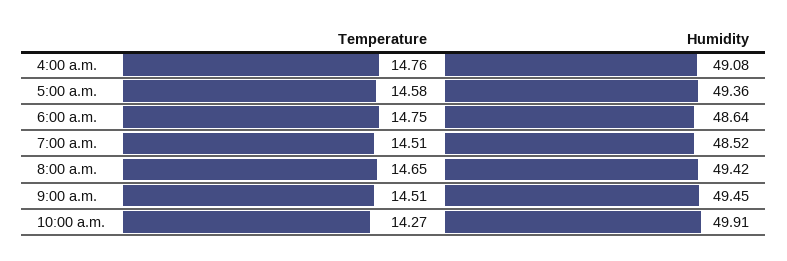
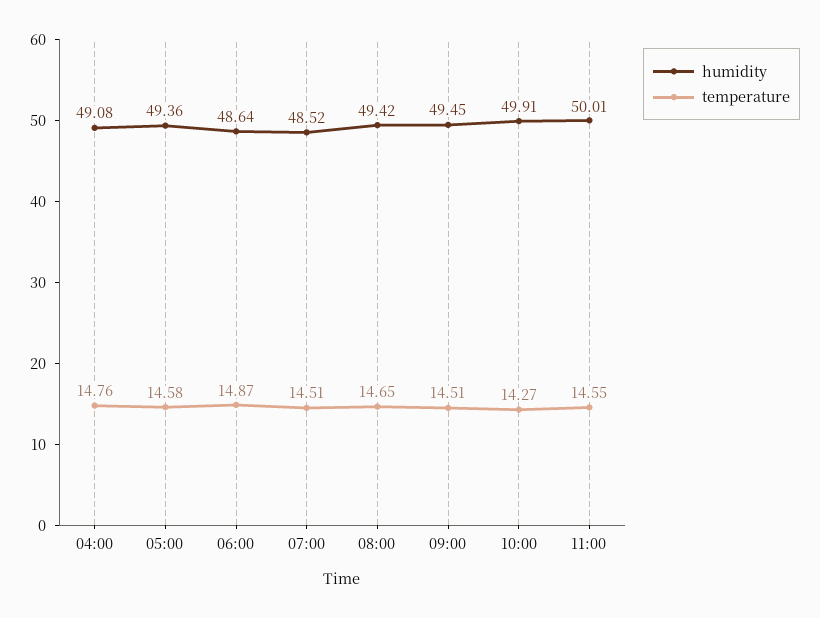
Temperature, 6:00 a.m.: 14.75 -> 14.87
Humidity, 11:00: none -> 50.01
Temperature, 11:00: none -> 14.55

